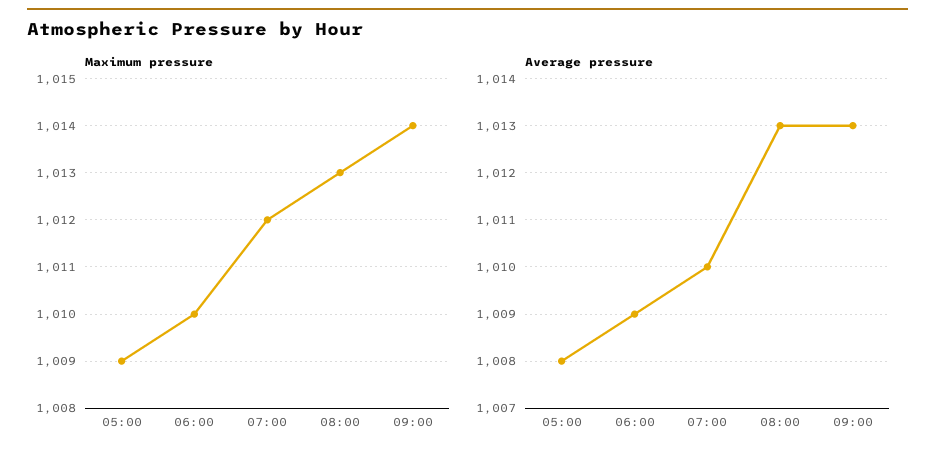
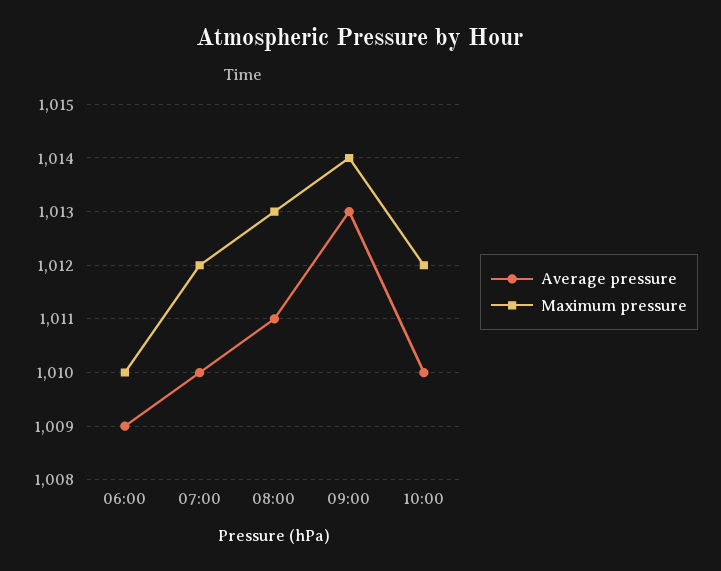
Maximum pressure, 05:00: 1009 -> none
Average pressure, 05:00: 1008 -> none
Average pressure, 08:00: 1013 -> 1011
Average pressure, 10:00: none -> 1010
Maximum pressure, 10:00: none -> 1012

